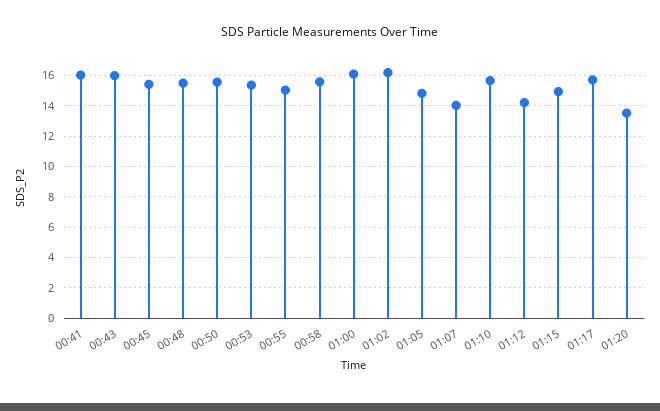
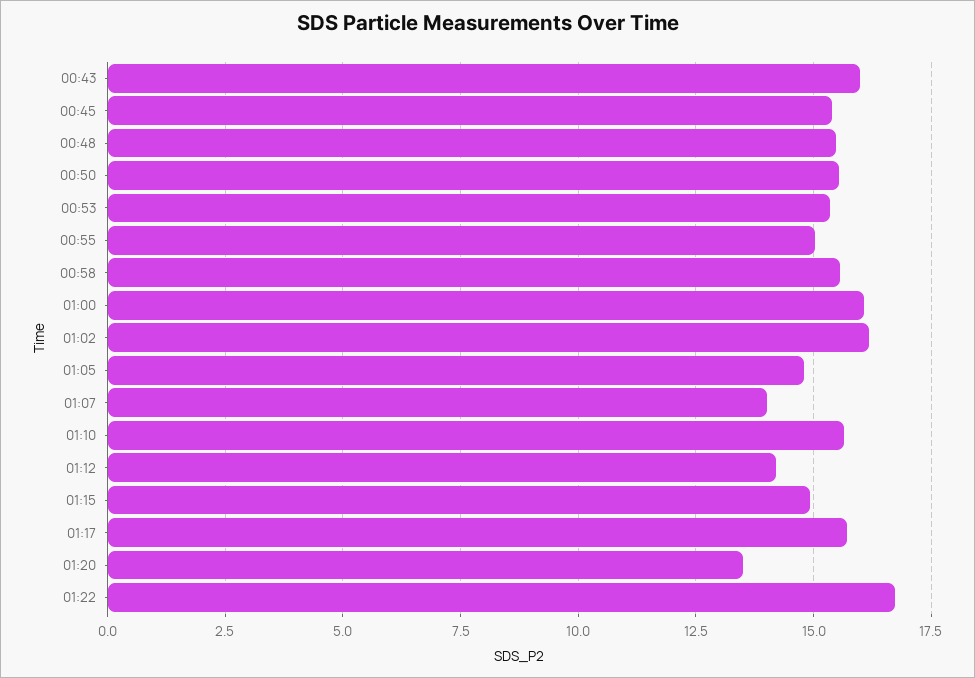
00:41: 16 -> none
01:22: none -> 16.75

